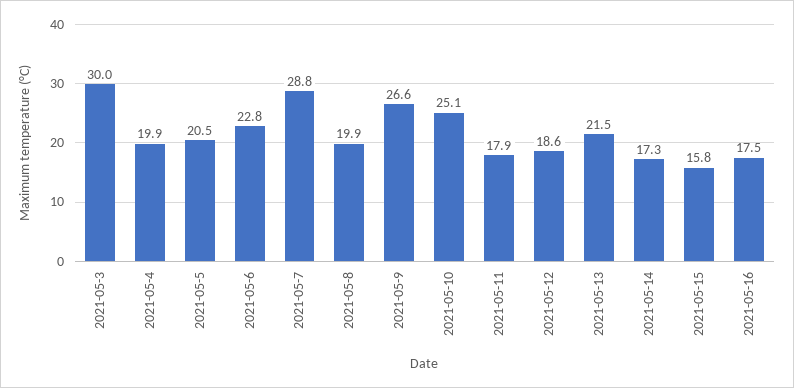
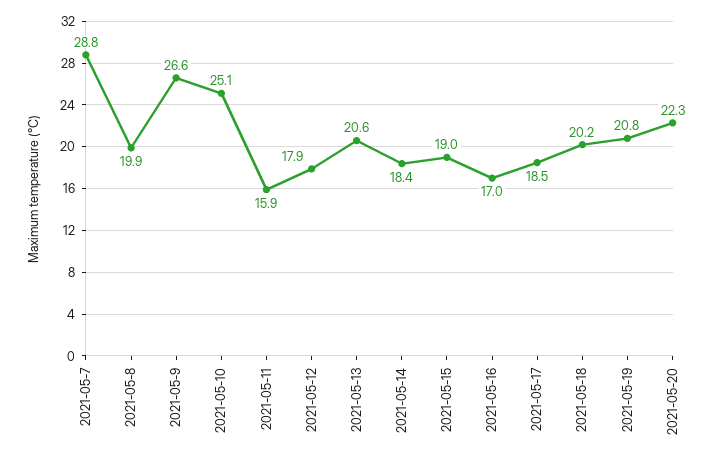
2021-05-3: 30 -> none
2021-05-4: 19.9 -> none
2021-05-5: 20.5 -> none
2021-05-6: 22.8 -> none
2021-05-11: 17.9 -> 15.9
2021-05-12: 18.6 -> 17.9
2021-05-13: 21.5 -> 20.6
2021-05-14: 17.3 -> 18.4
2021-05-15: 15.8 -> 19
2021-05-16: 17.5 -> 17
2021-05-17: none -> 18.5
2021-05-18: none -> 20.2
2021-05-19: none -> 20.8
2021-05-20: none -> 22.3

